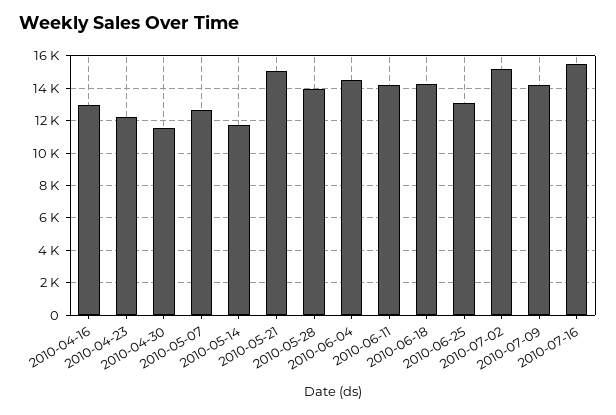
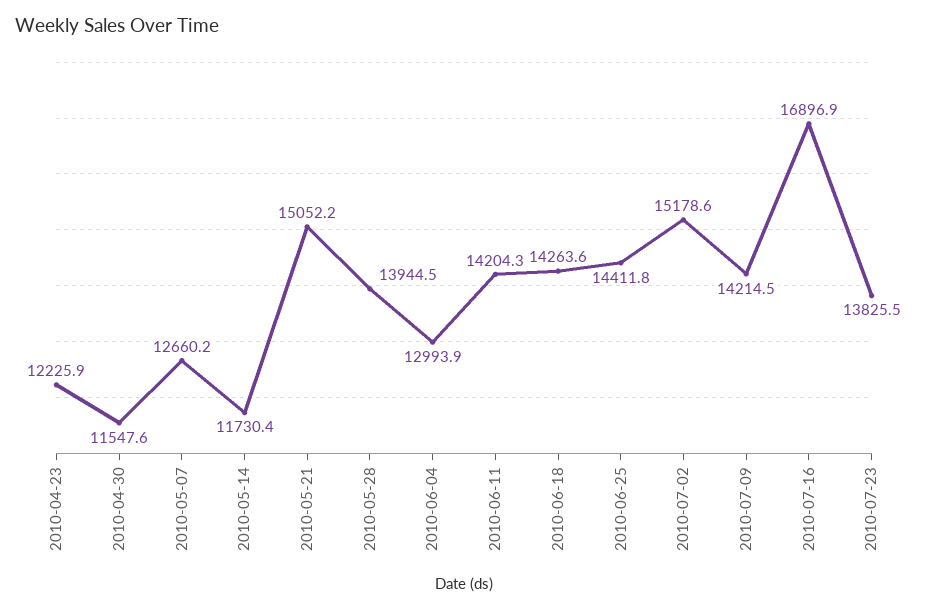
2010-04-16: 13000 -> none
2010-06-04: 14500 -> 12993.9
2010-06-25: 13000 -> 14411.8
2010-07-16: 15500 -> 16896.9
2010-07-23: none -> 13825.5

